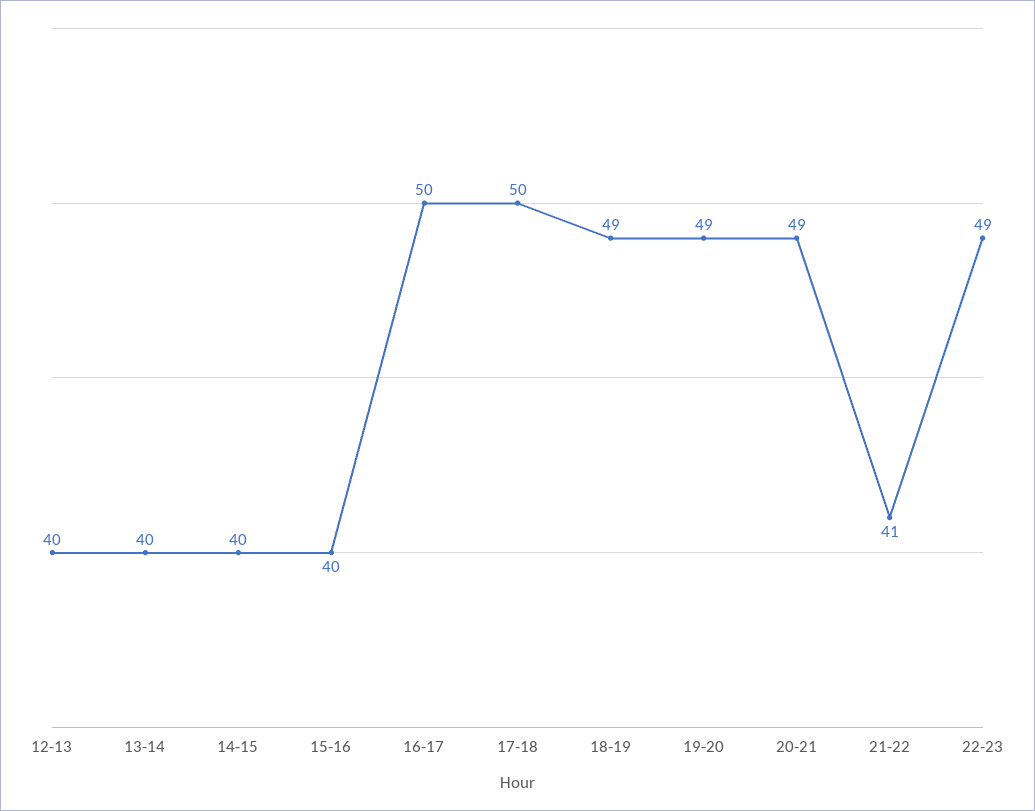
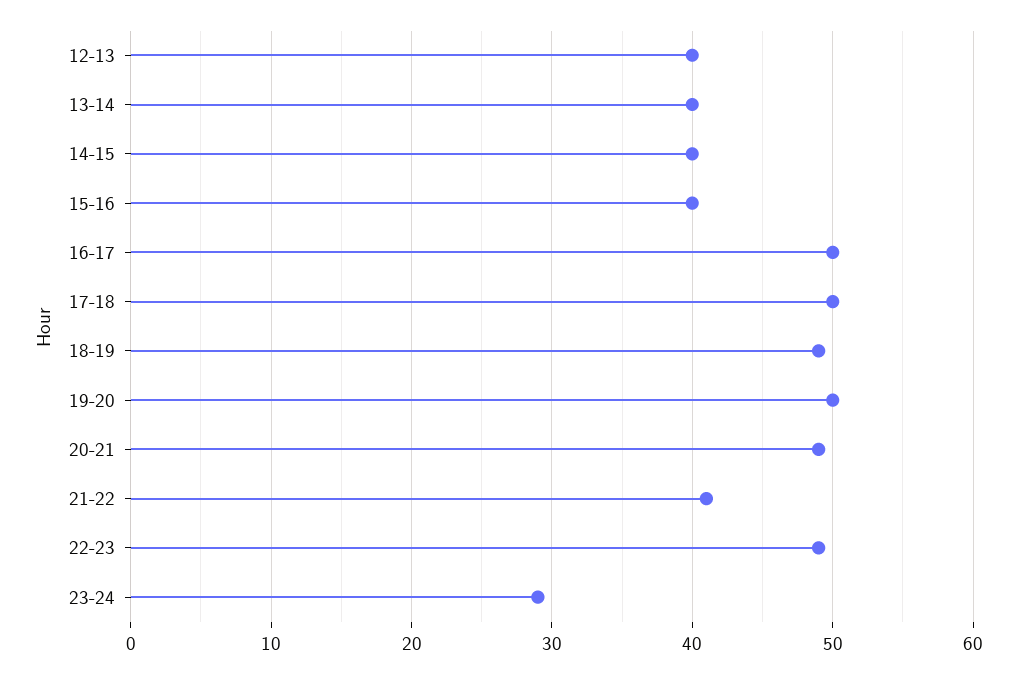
19-20: 49 -> 50
23-24: none -> 29

